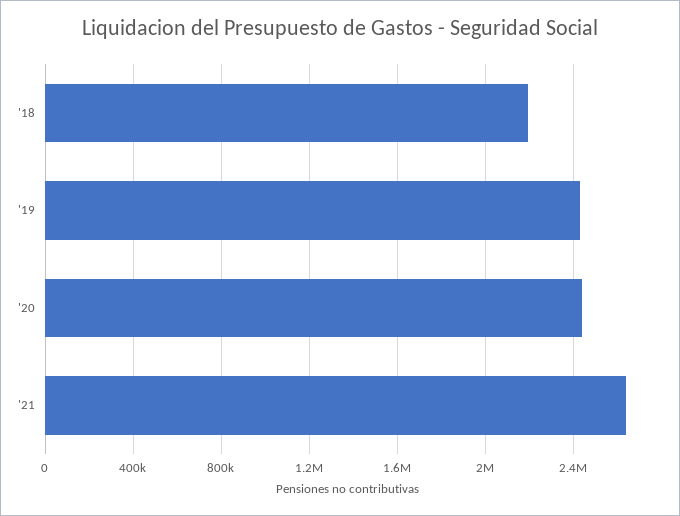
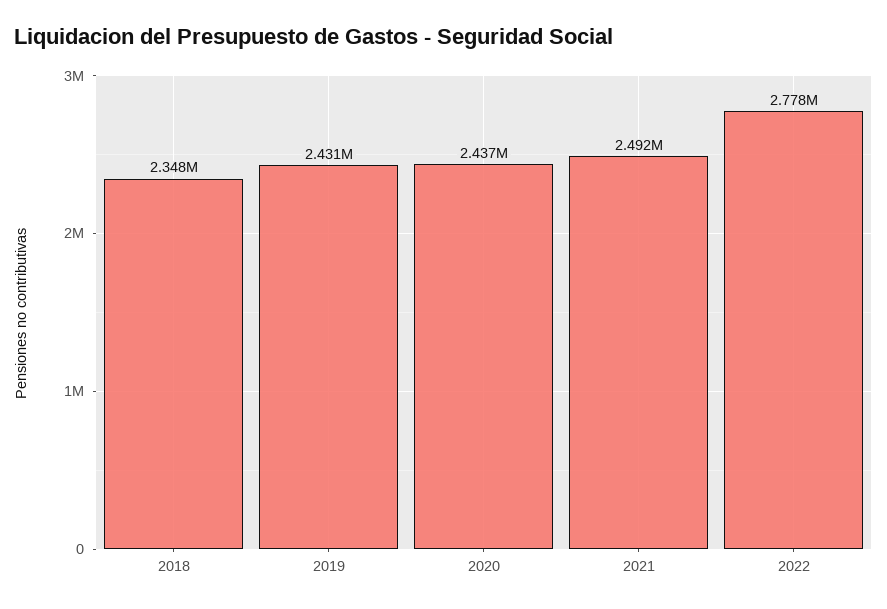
'18: 2200000 -> 2348000
'21: 2650000 -> 2492000
2022: none -> 2778000

